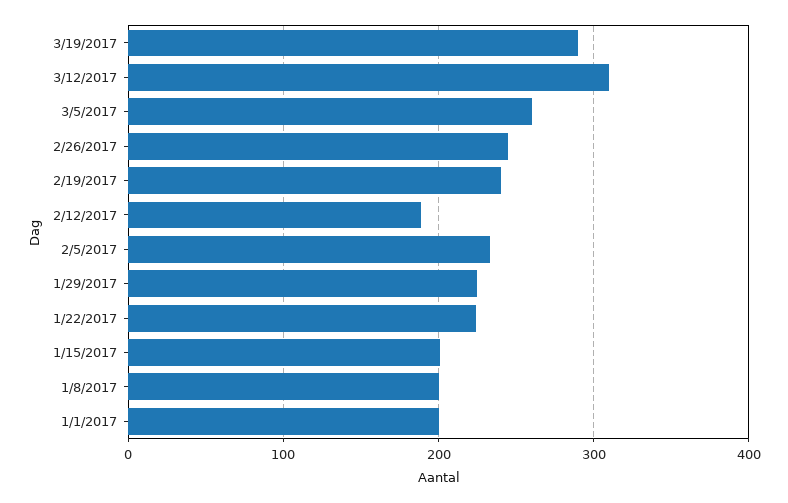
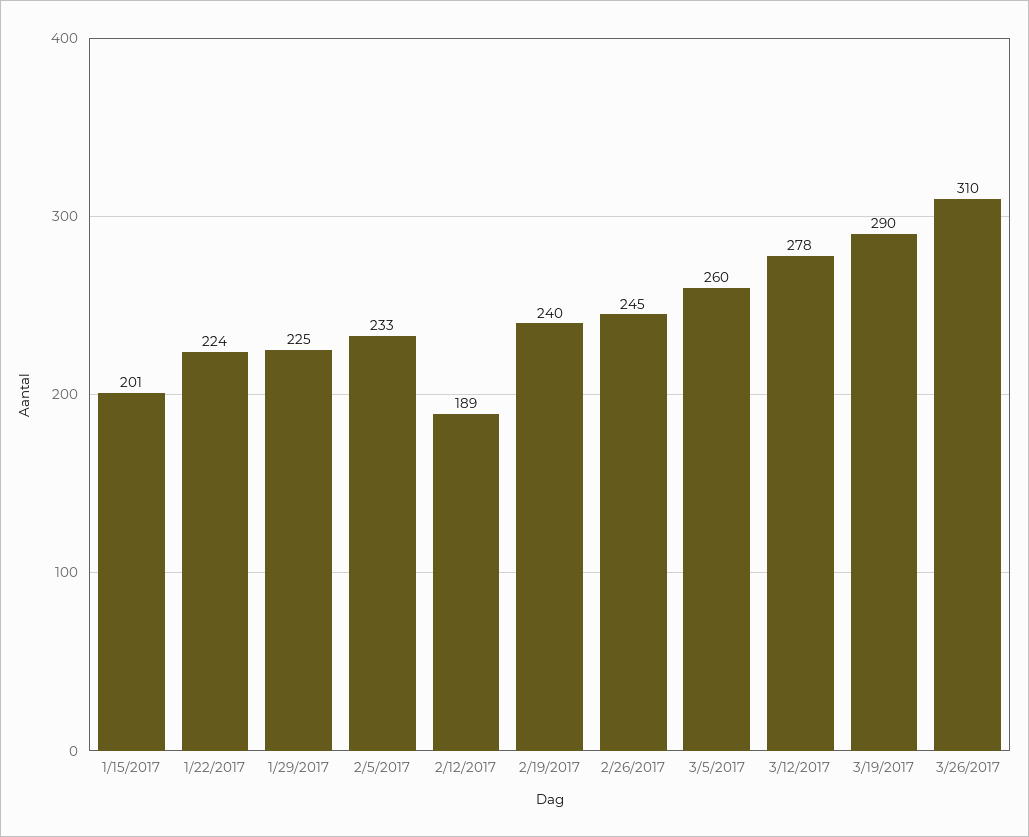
3/12/2017: 310 -> 278
1/8/2017: 200 -> none
1/1/2017: 200 -> none
3/26/2017: none -> 310

